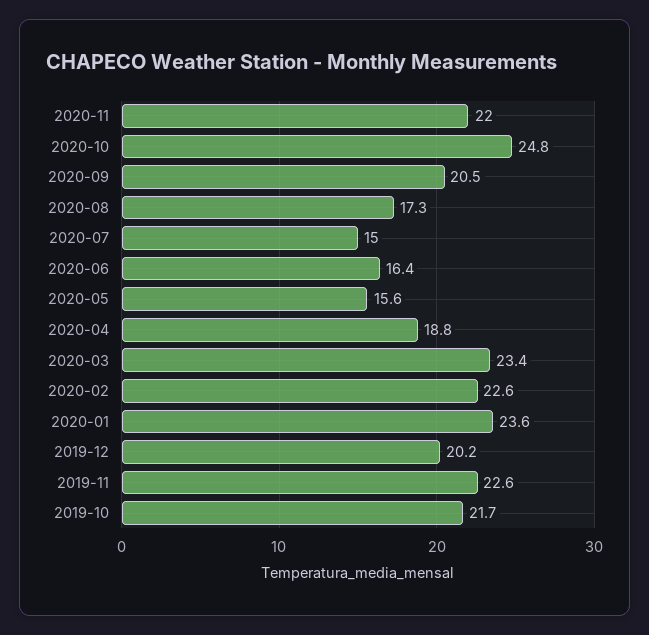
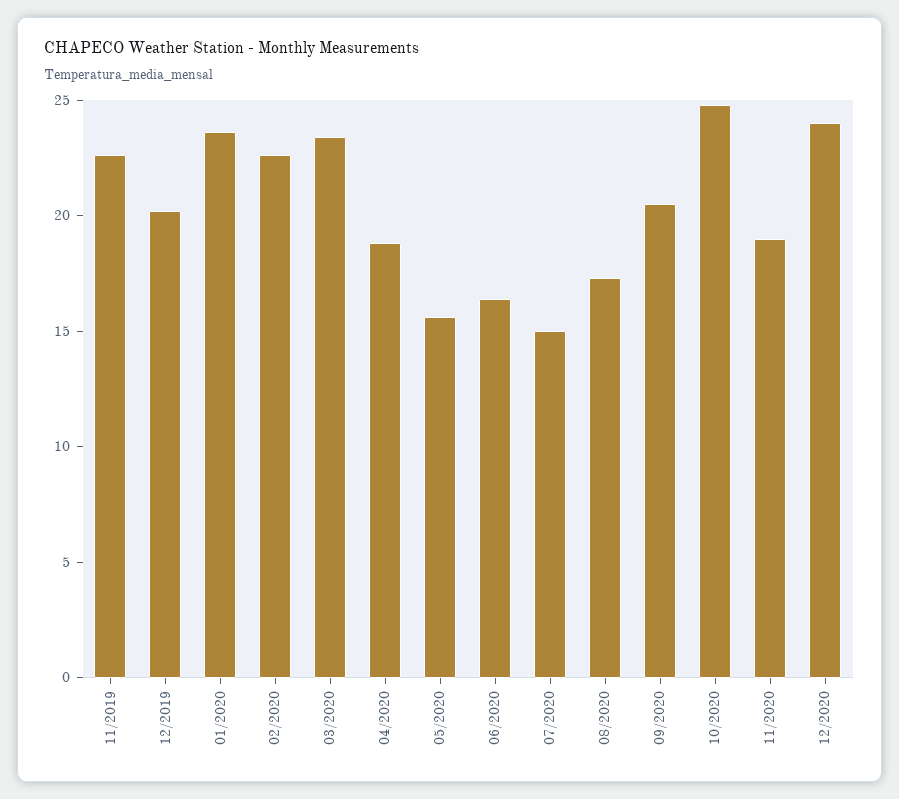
2020-11: 22 -> 19
2019-10: 21.7 -> none
12/2020: none -> 24

